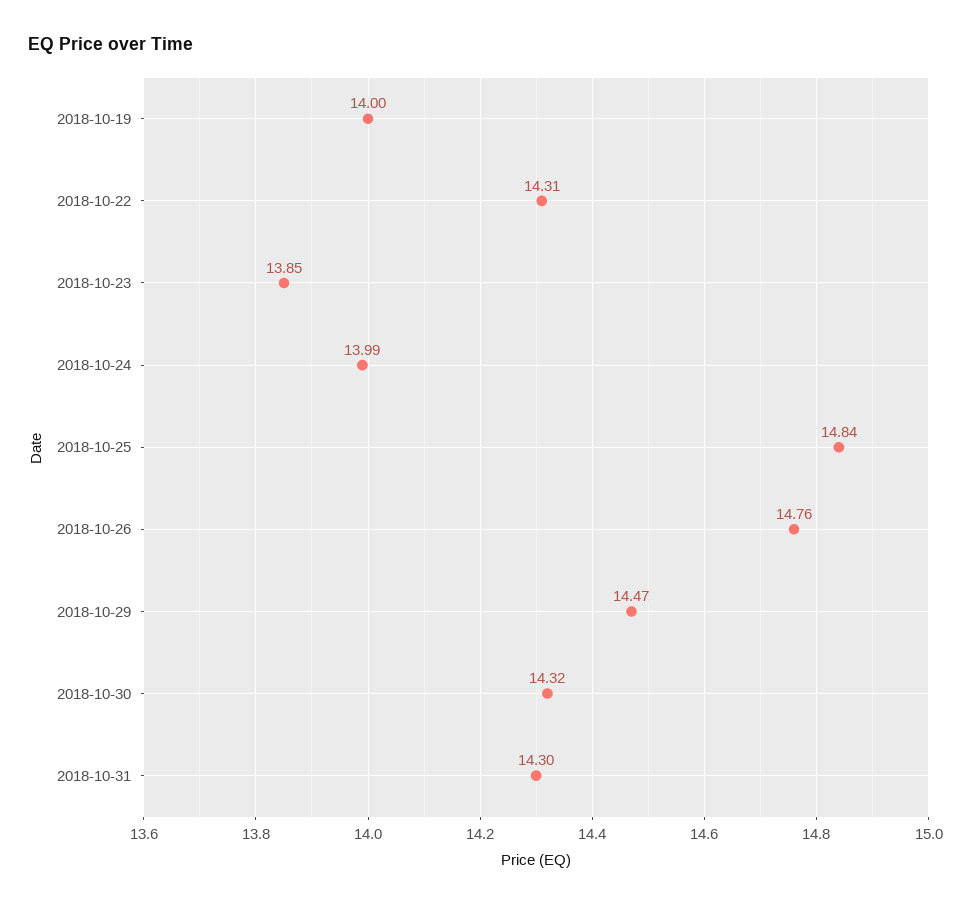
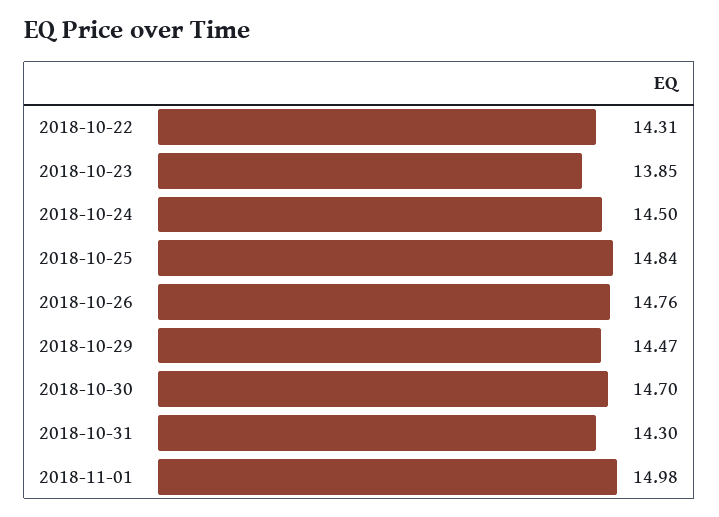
2018-10-19: 14 -> none
2018-10-24: 13.99 -> 14.5
2018-10-30: 14.32 -> 14.7
2018-11-01: none -> 14.98

